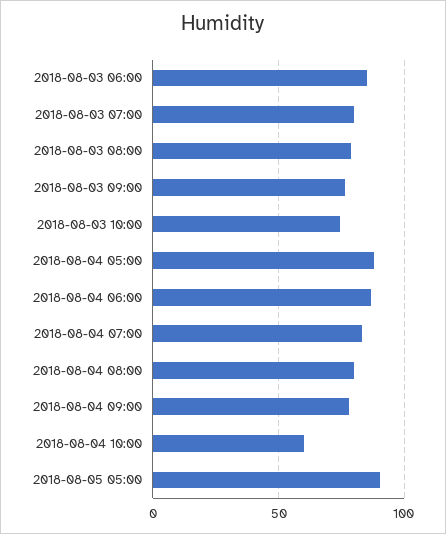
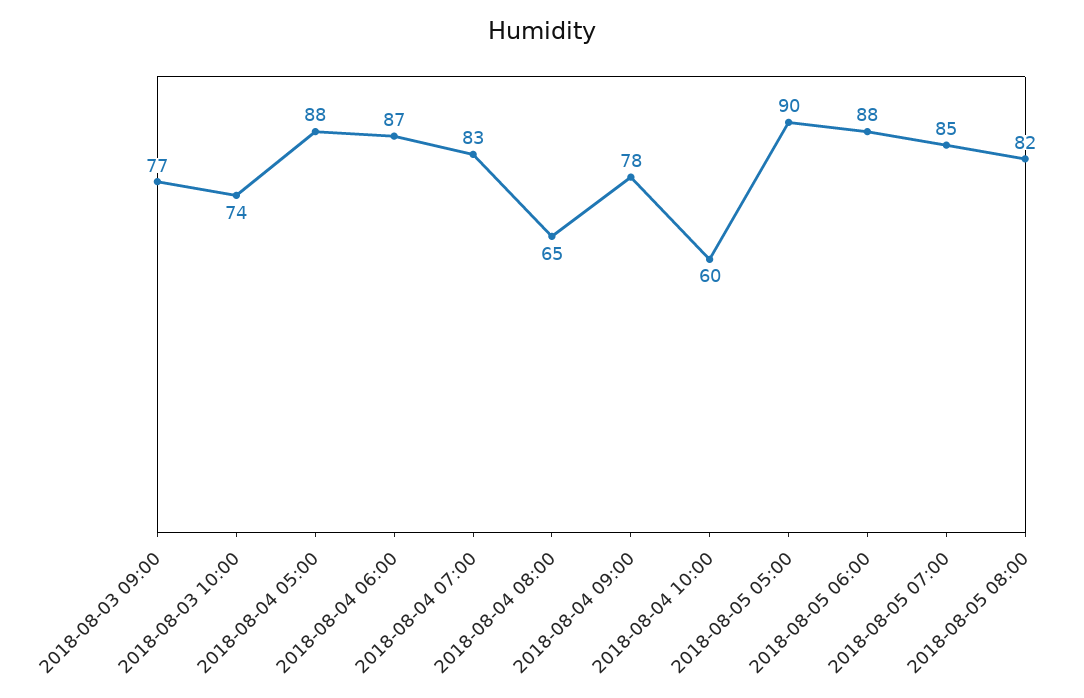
2018-08-03 06:00: 85 -> none
2018-08-03 07:00: 80 -> none
2018-08-03 08:00: 80 -> none
2018-08-04 08:00: 80 -> 65
2018-08-05 06:00: none -> 88
2018-08-05 07:00: none -> 85
2018-08-05 08:00: none -> 82

